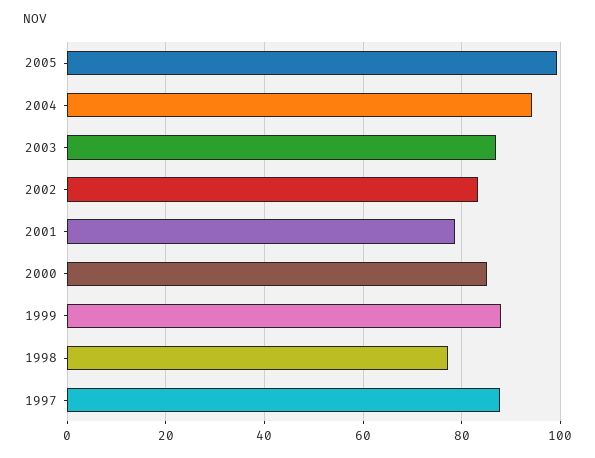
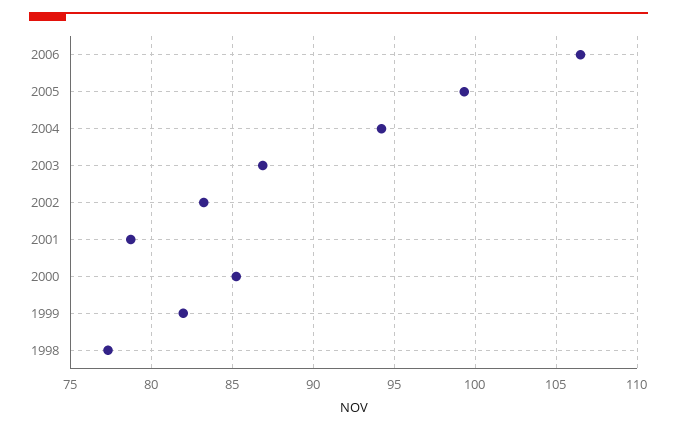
1999: 88 -> 82
1997: 88 -> none
2006: none -> 106.5

